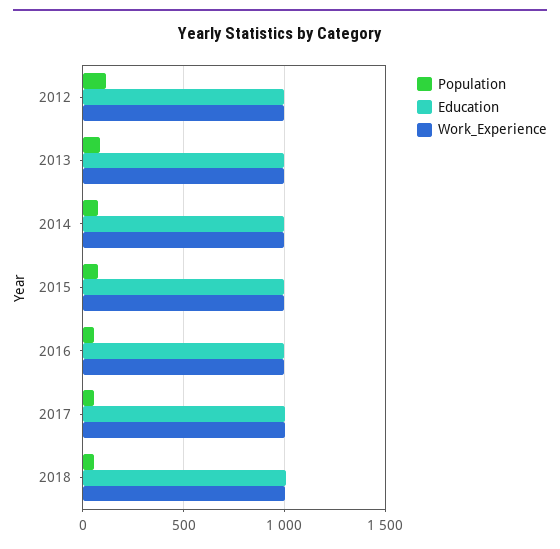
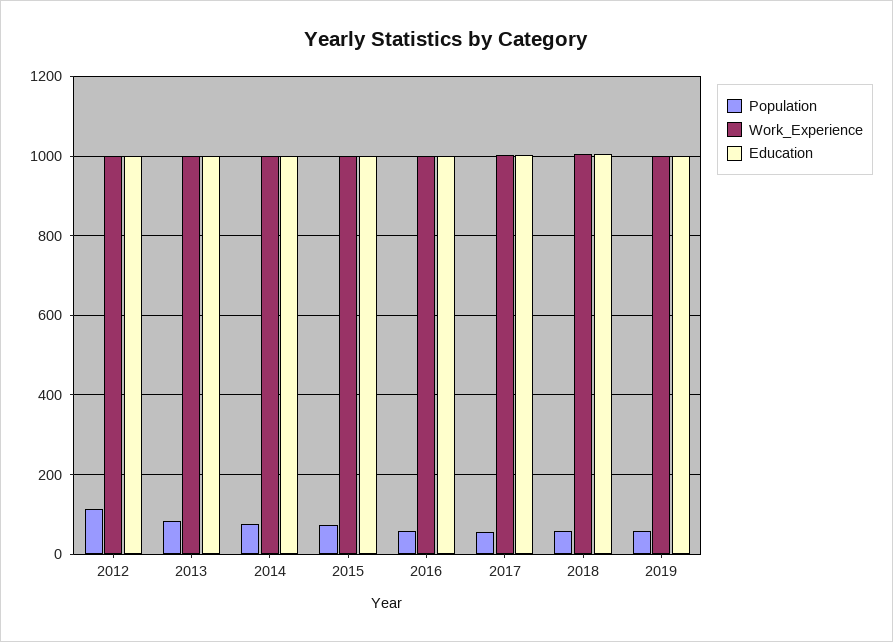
Population, 2019: none -> 60
Work_Experience, 2019: none -> 1000
Education, 2019: none -> 1000

